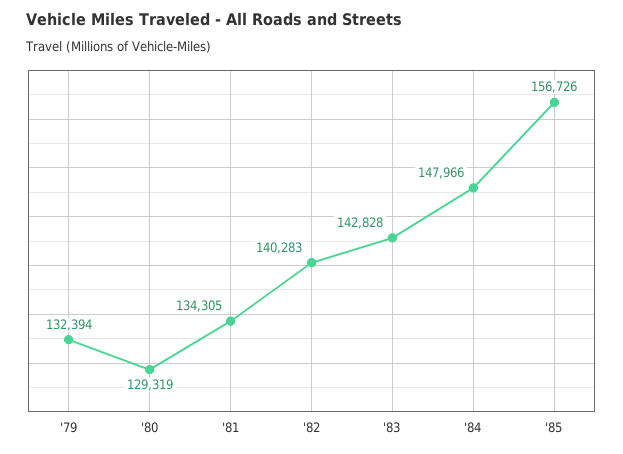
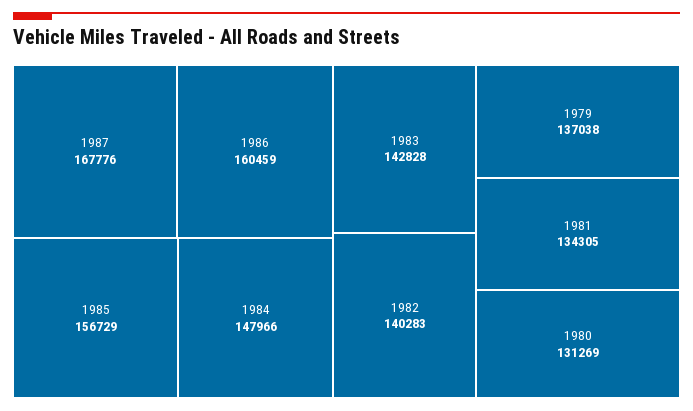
'79: 132394 -> 137038
'80: 129319 -> 131269
'85: 156726 -> 156729
1987: none -> 167776
1986: none -> 160459

